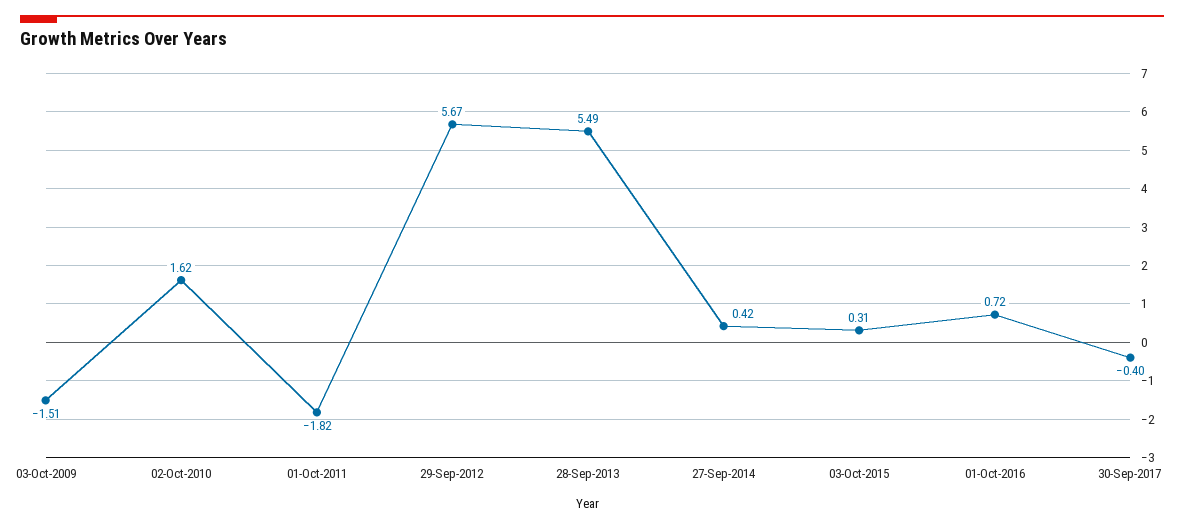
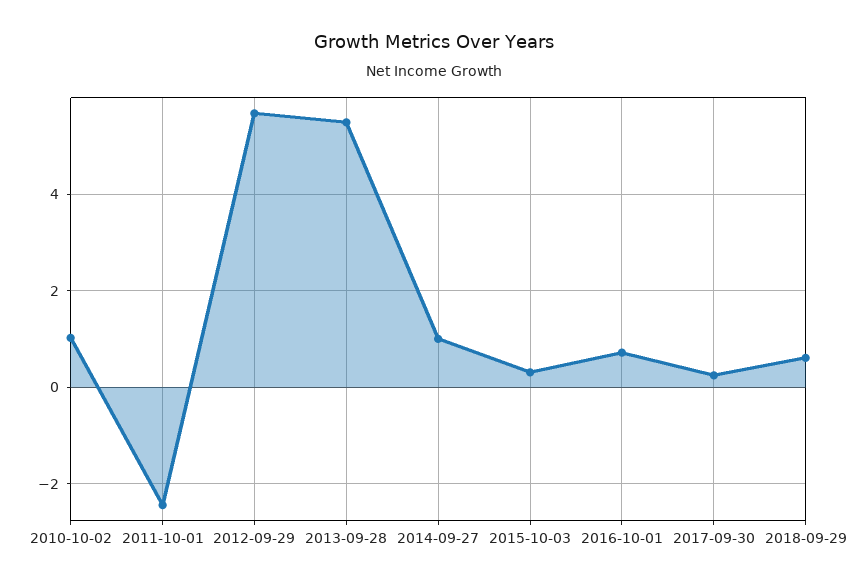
03-Oct-2009: -1.51 -> none
02-Oct-2010: 1.62 -> 1
01-Oct-2011: -1.82 -> -2.4
27-Sep-2014: 0.42 -> 1
30-Sep-2017: -0.4 -> 0.2
2018-09-29: none -> 0.6

